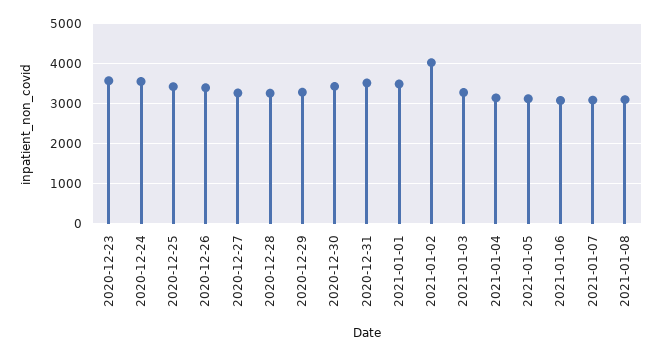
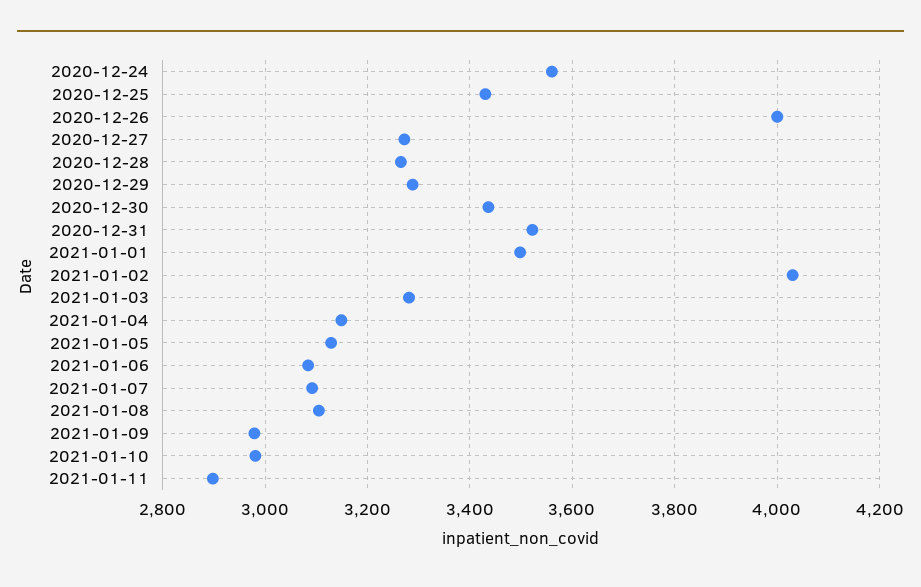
2020-12-23: 3600 -> none
2020-12-26: 3400 -> 4000
2021-01-09: none -> 2980
2021-01-10: none -> 2980
2021-01-11: none -> 2900

